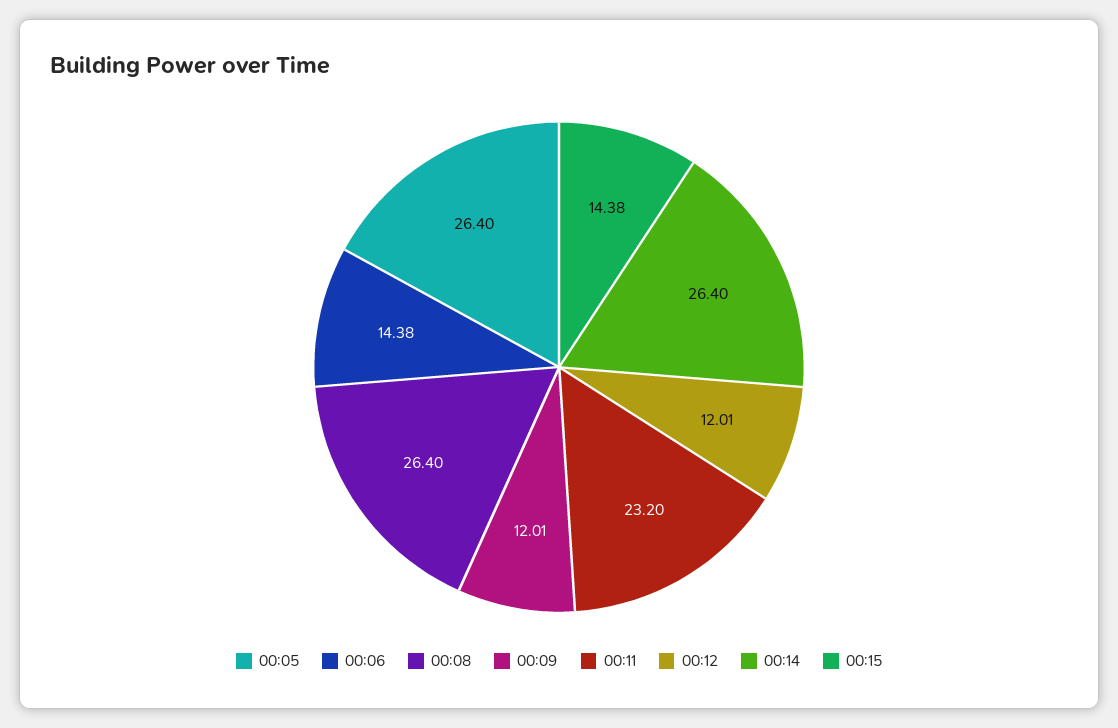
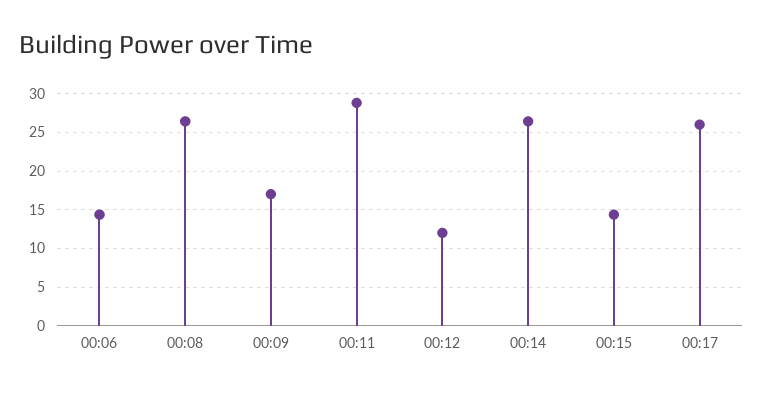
00:05: 26.4 -> none
00:09: 12.01 -> 17
00:11: 23.2 -> 29
00:17: none -> 26

